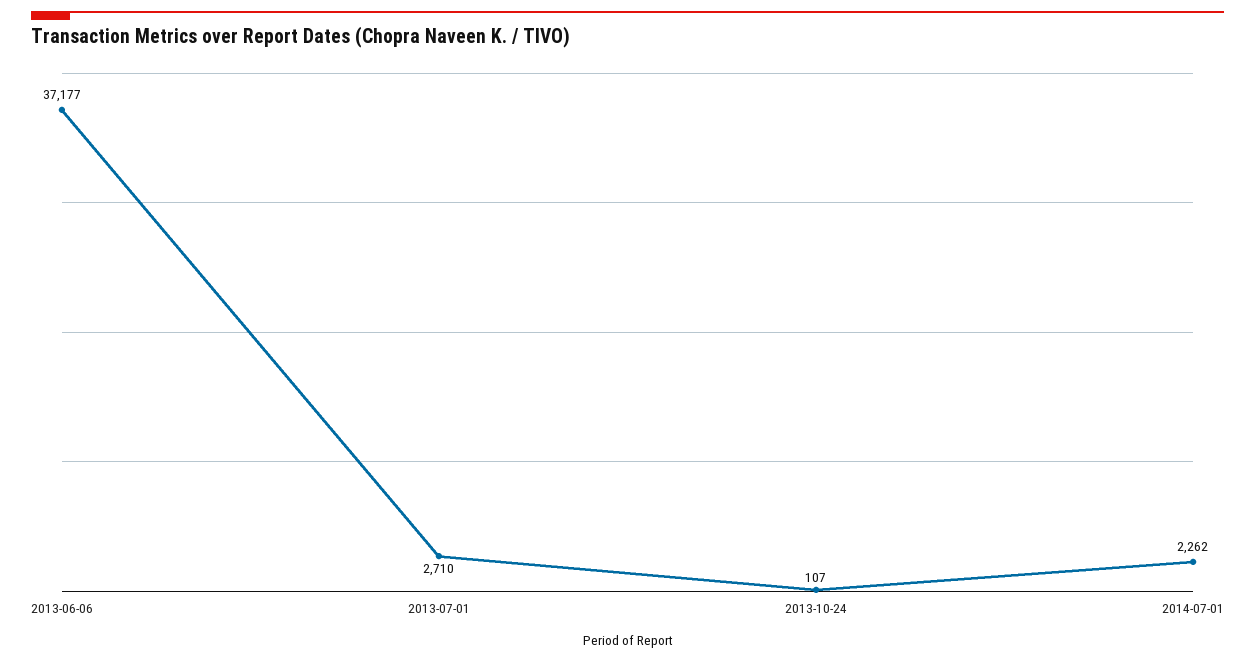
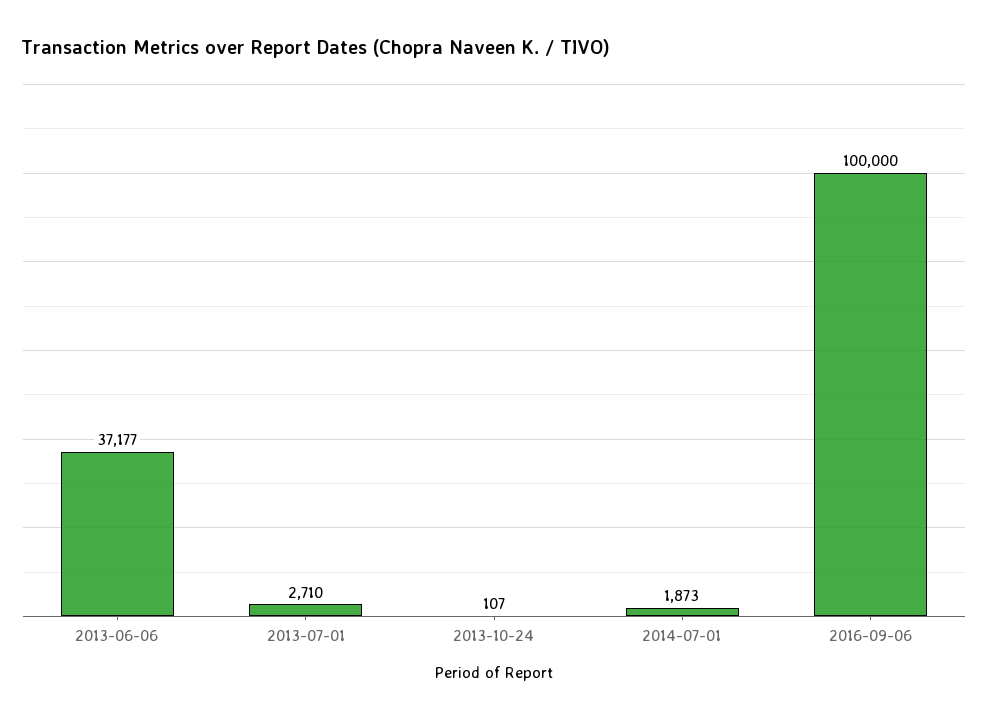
2014-07-01: 2262 -> 1873
2016-09-06: none -> 100000

